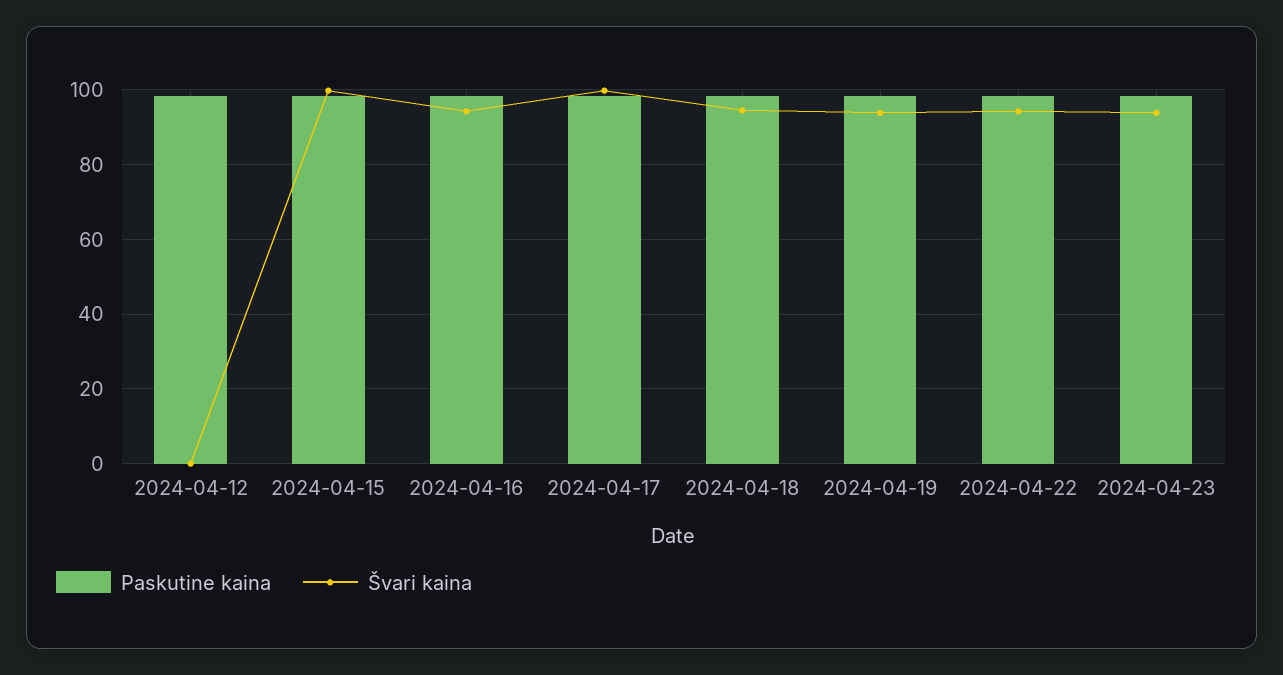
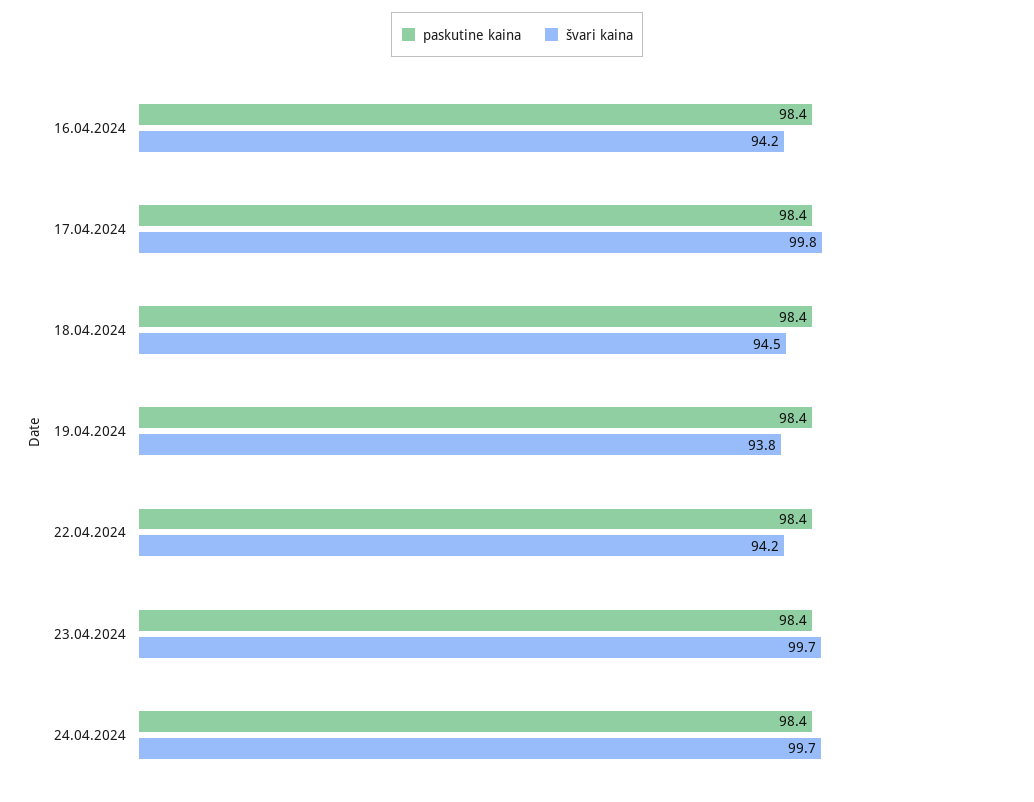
Paskutine kaina, 2024-04-12: 98 -> none
Švari kaina, 2024-04-12: 0 -> none
Paskutine kaina, 2024-04-15: 98 -> none
Švari kaina, 2024-04-15: 100 -> none
Švari kaina, 2024-04-23: 94 -> 99.7
Paskutine kaina, 24.04.2024: none -> 98.4
Švari kaina, 24.04.2024: none -> 99.7

